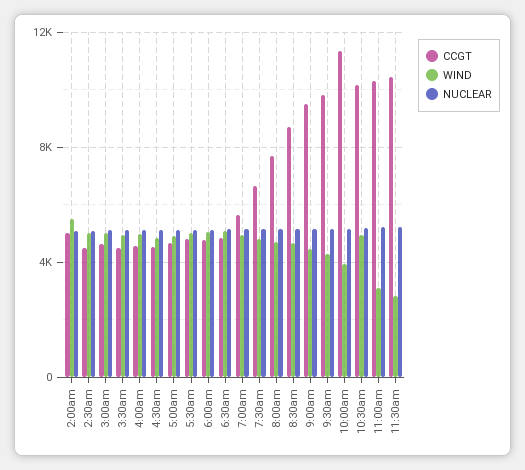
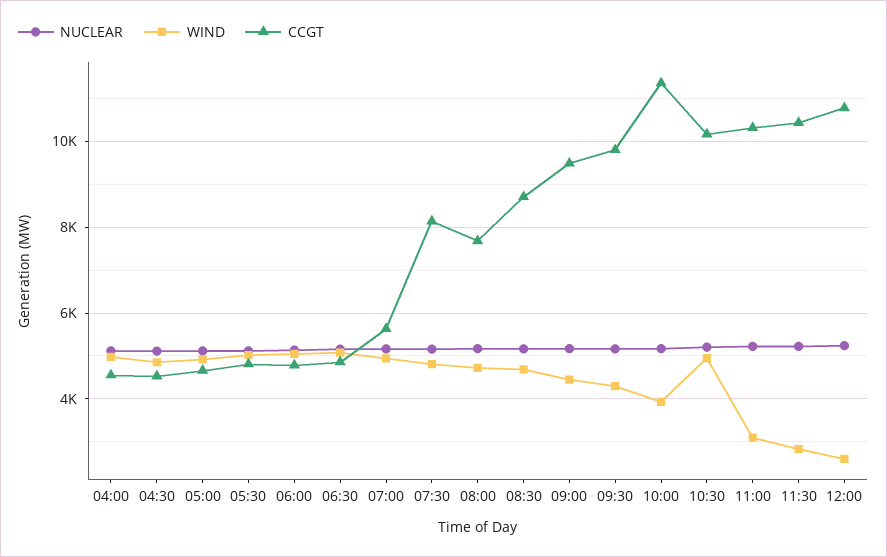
CCGT, 2:00am: 5000 -> none
WIND, 2:00am: 5500 -> none
NUCLEAR, 2:00am: 5000 -> none
CCGT, 2:30am: 4500 -> none
WIND, 2:30am: 5000 -> none
NUCLEAR, 2:30am: 5000 -> none
CCGT, 3:00am: 4500 -> none
WIND, 3:00am: 5000 -> none
NUCLEAR, 3:00am: 5000 -> none
CCGT, 3:30am: 4500 -> none
WIND, 3:30am: 5000 -> none
NUCLEAR, 3:30am: 5000 -> none
CCGT, 7:30am: 6500 -> 8200
NUCLEAR, 12:00: none -> 5200
WIND, 12:00: none -> 2600
CCGT, 12:00: none -> 10800

